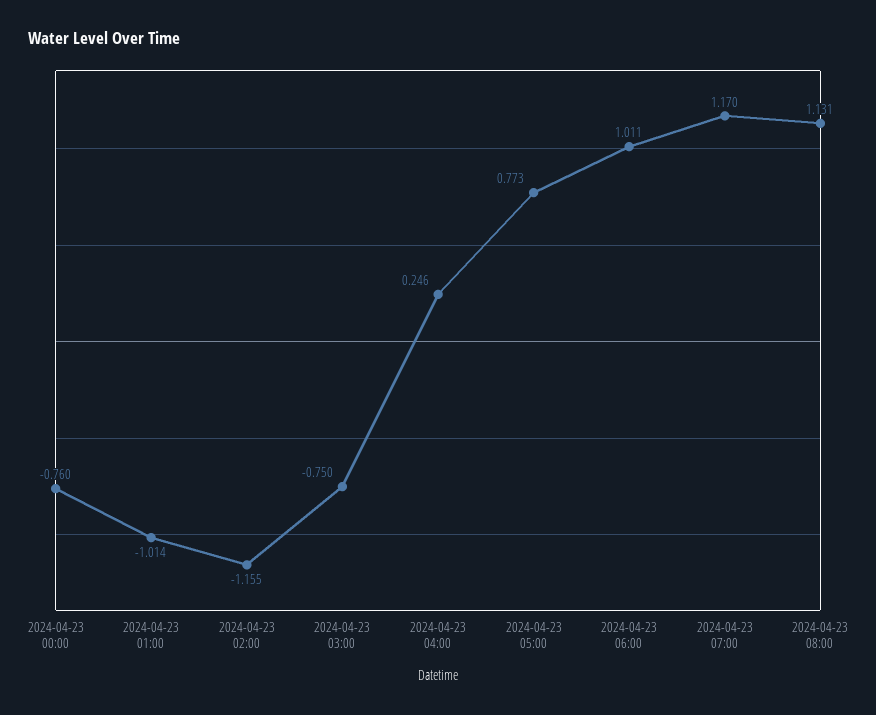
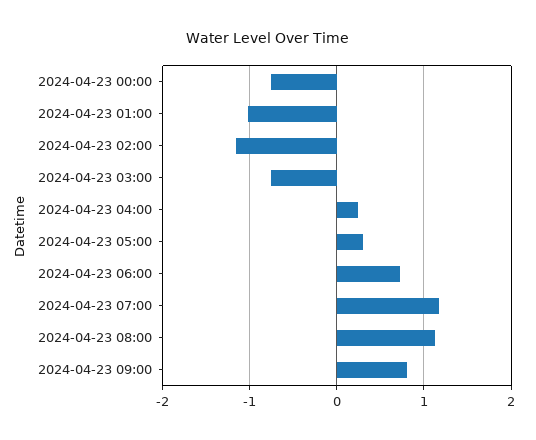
2024-04-23 05:00: 0.773 -> 0.3
2024-04-23 06:00: 1.011 -> 0.7
2024-04-23 09:00: none -> 0.8

